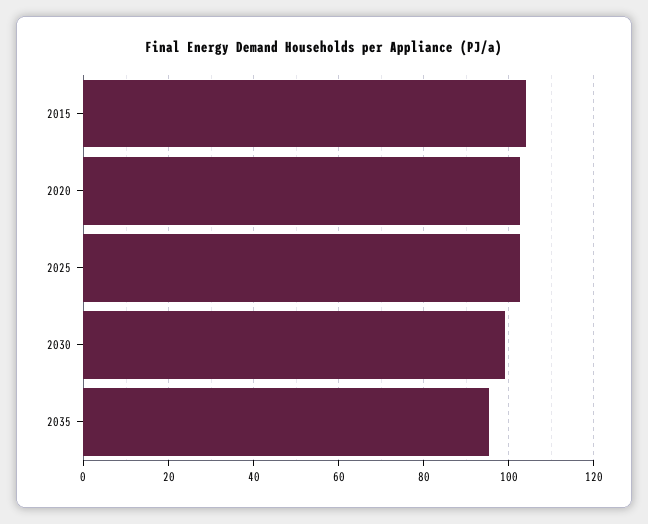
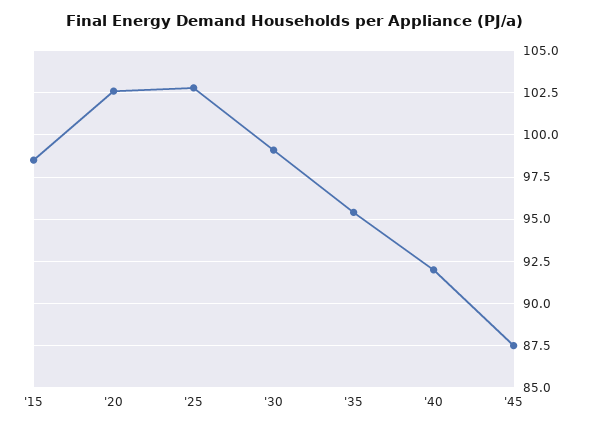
2015: 104 -> 98.5
'40: none -> 92
'45: none -> 87.5

